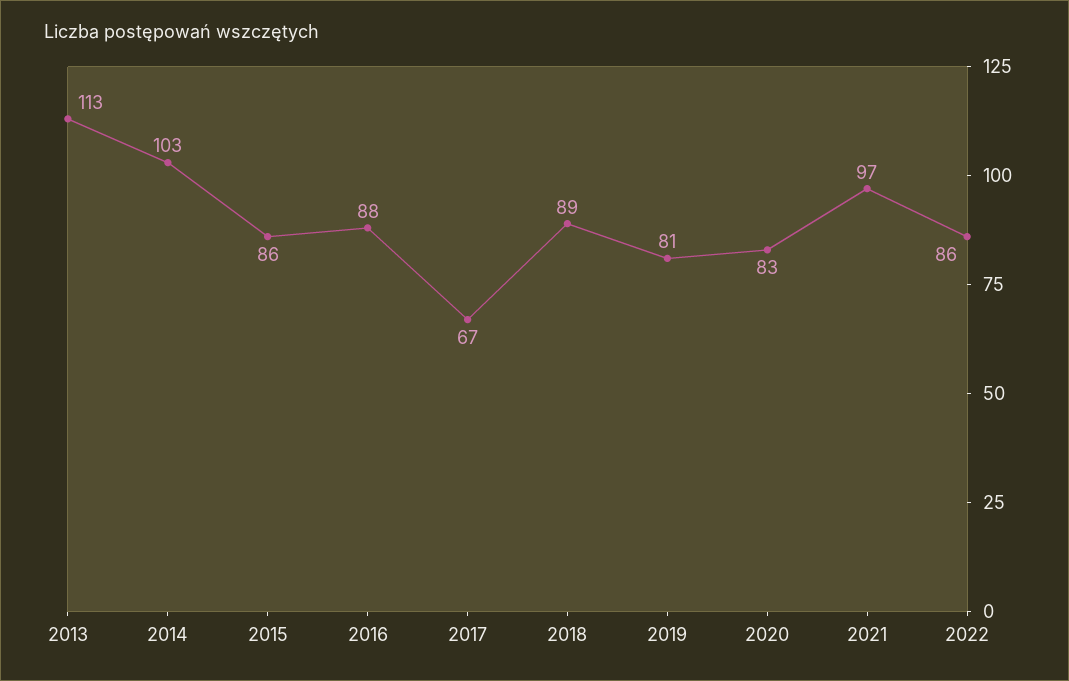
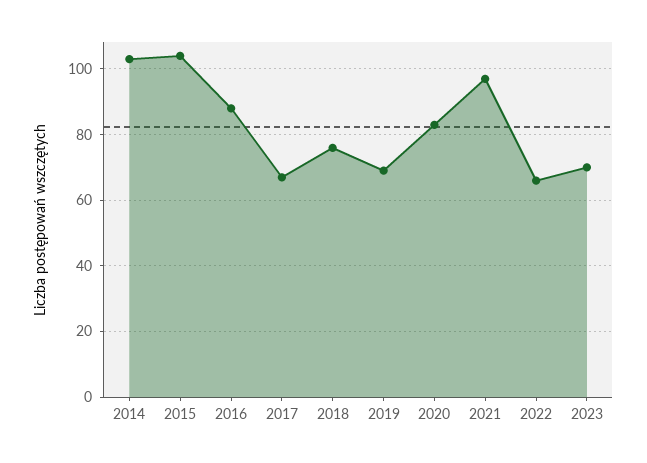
2013: 113 -> none
2015: 86 -> 105
2018: 89 -> 75
2019: 81 -> 70
2022: 86 -> 65
2023: none -> 70

